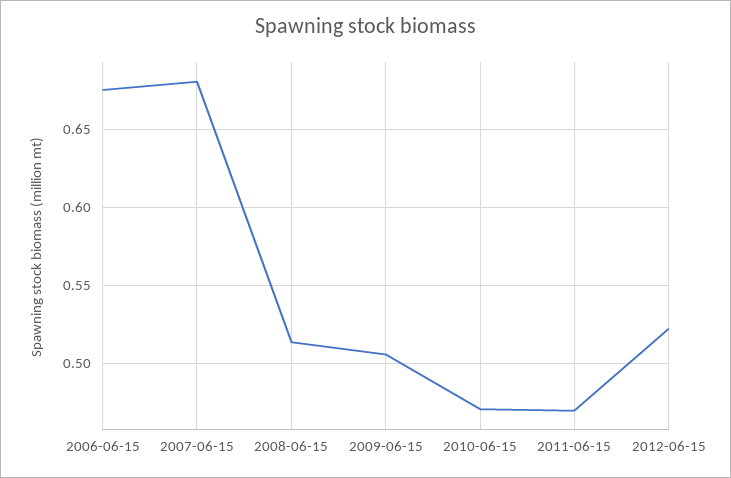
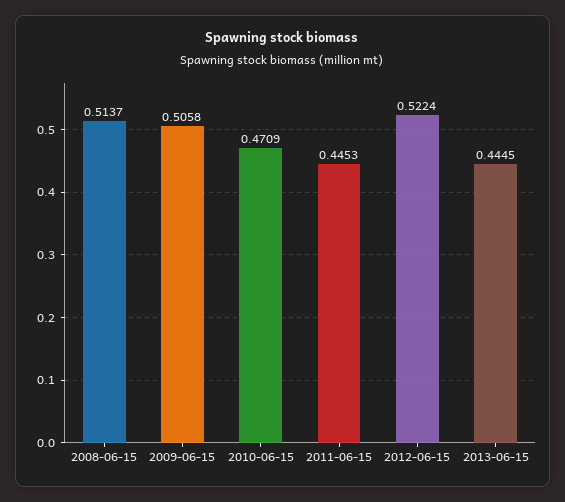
2006-06-15: 0.675 -> none
2007-06-15: 0.68 -> none
2011-06-15: 0.47 -> 0.4453
2013-06-15: none -> 0.4445

